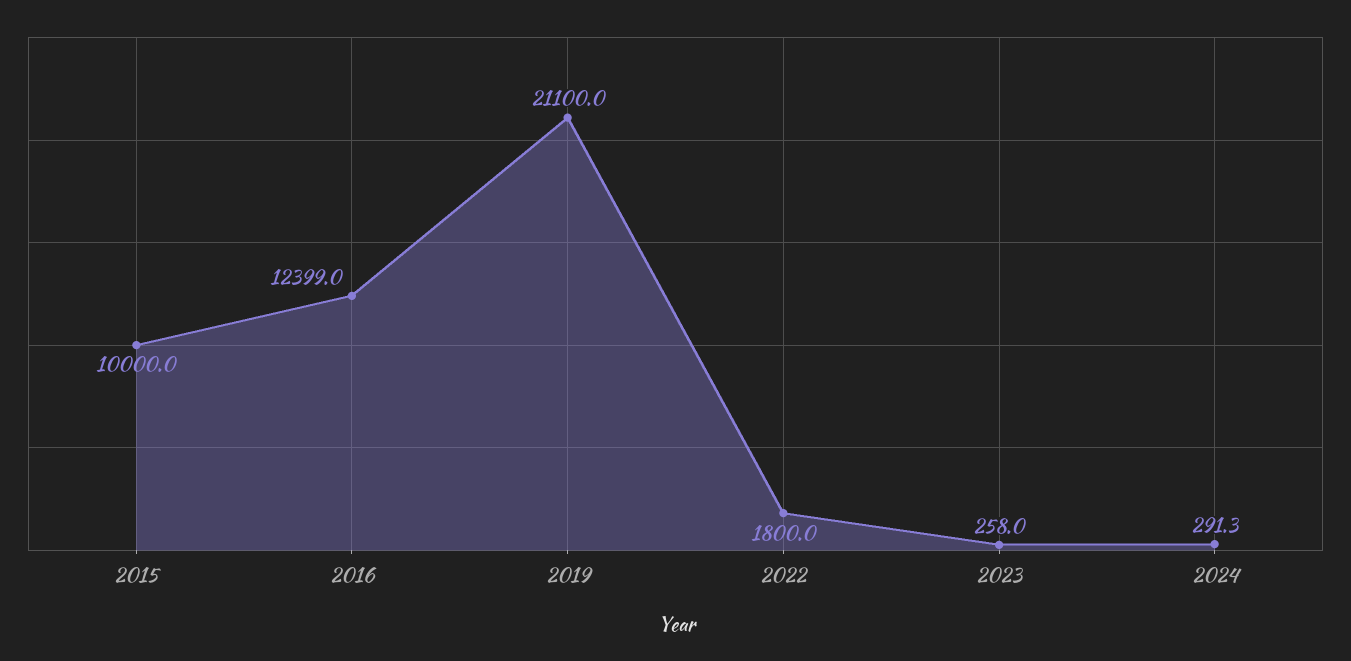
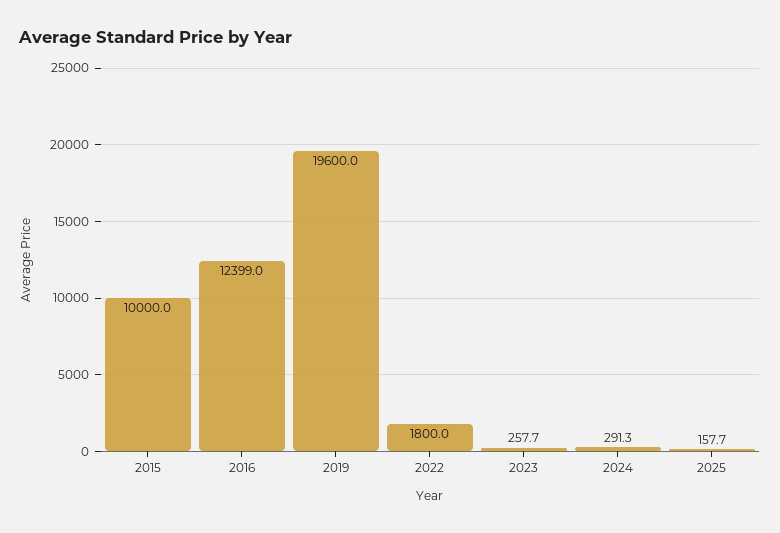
2019: 21100 -> 19600
2023: 258 -> 257.7
2025: none -> 157.7

